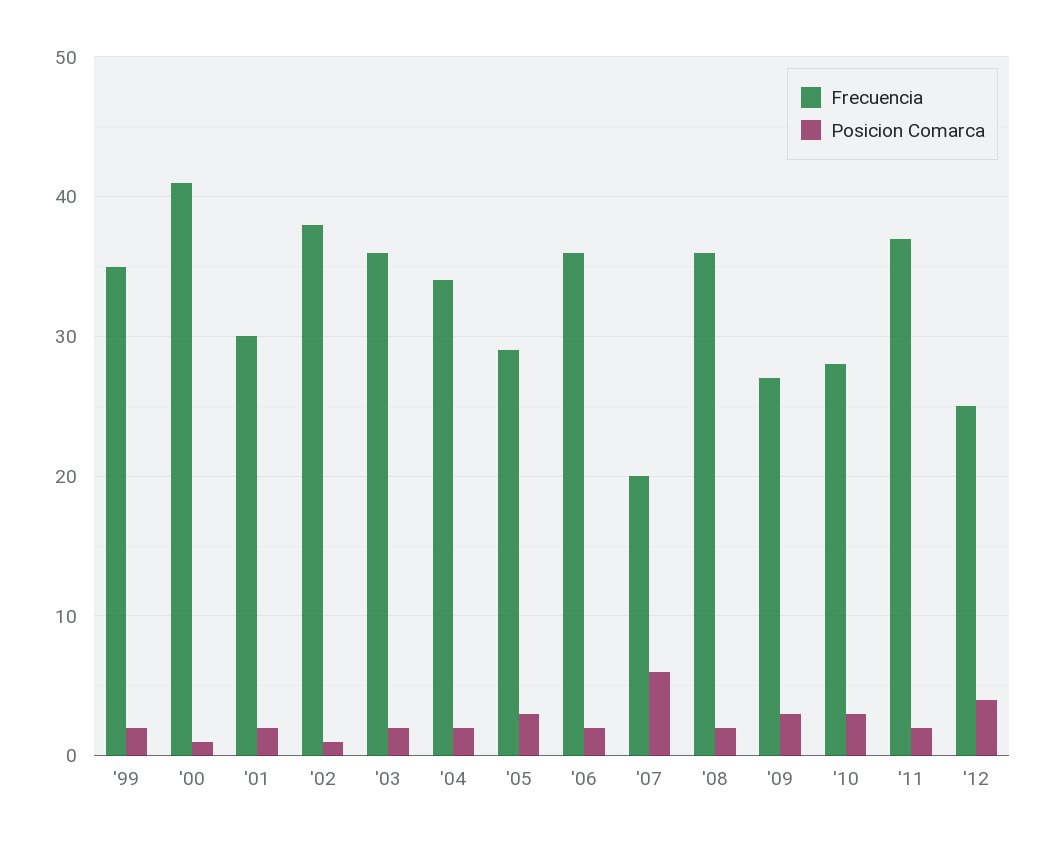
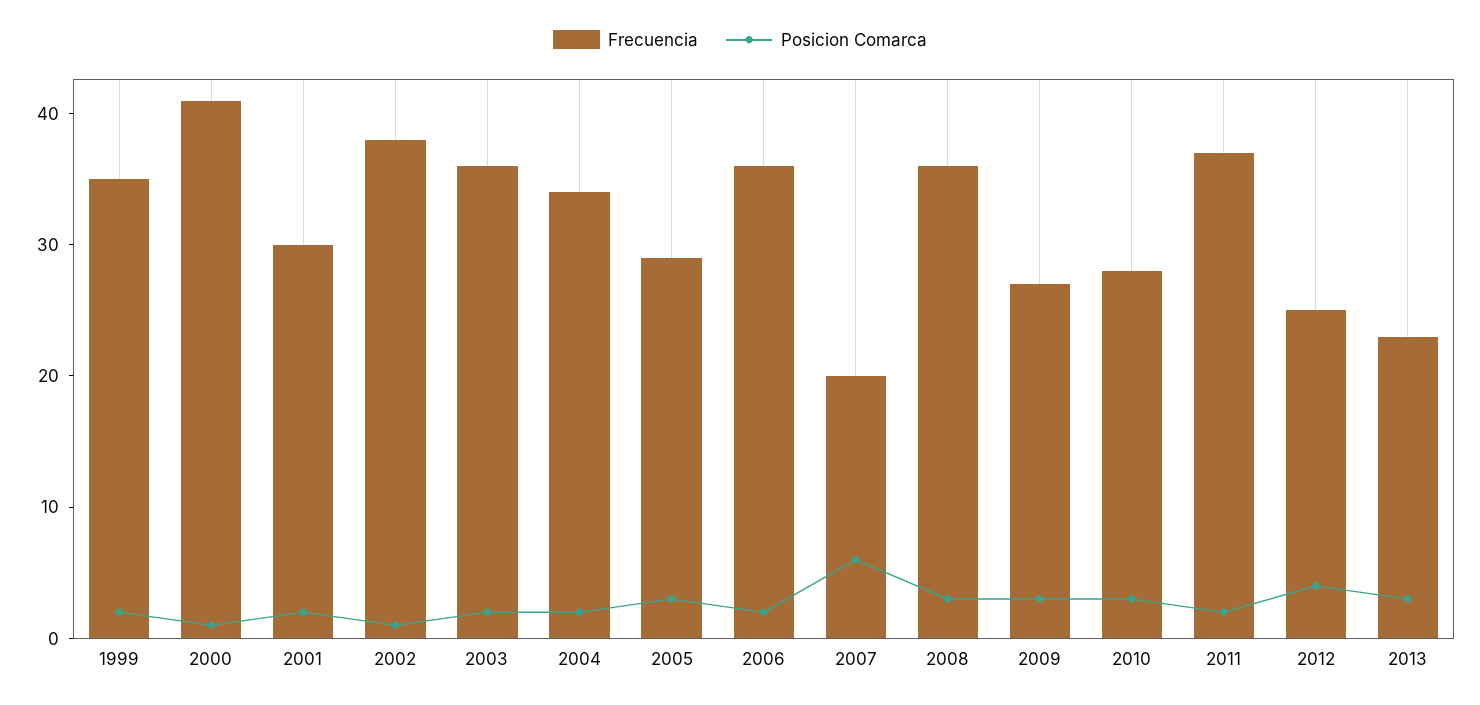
Posicion Comarca, '08: 2 -> 3
Frecuencia, 2013: none -> 23
Posicion Comarca, 2013: none -> 3

